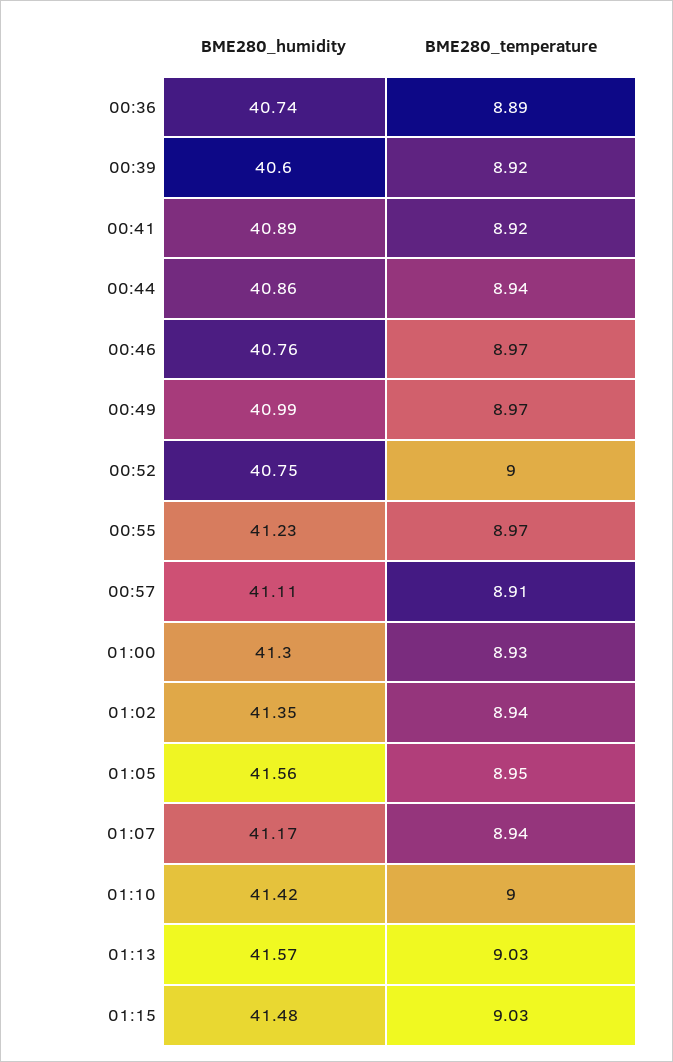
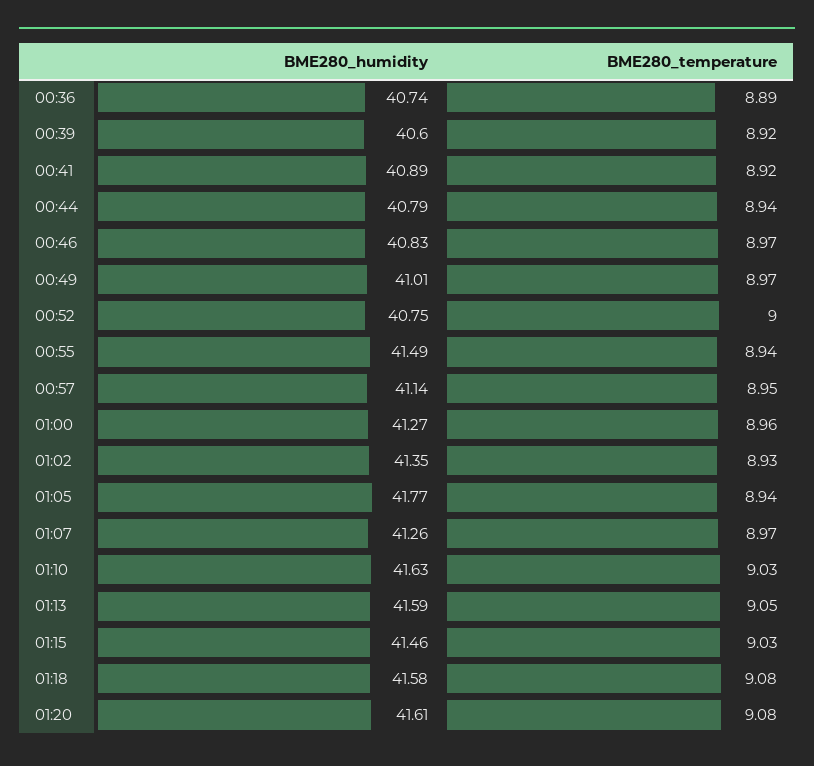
BME280_humidity, 00:44: 40.86 -> 40.79
BME280_humidity, 00:46: 40.76 -> 40.83
BME280_humidity, 00:49: 40.99 -> 41.01
BME280_humidity, 00:55: 41.23 -> 41.49
BME280_temperature, 00:55: 8.97 -> 8.94
BME280_humidity, 00:57: 41.11 -> 41.14
BME280_temperature, 00:57: 8.91 -> 8.95
BME280_humidity, 01:00: 41.3 -> 41.27
BME280_temperature, 01:00: 8.93 -> 8.96
BME280_temperature, 01:02: 8.94 -> 8.93
BME280_humidity, 01:05: 41.56 -> 41.77
BME280_temperature, 01:05: 8.95 -> 8.94
BME280_humidity, 01:07: 41.17 -> 41.26
BME280_temperature, 01:07: 8.94 -> 8.97
BME280_humidity, 01:10: 41.42 -> 41.63
BME280_temperature, 01:10: 9 -> 9.03
BME280_humidity, 01:13: 41.57 -> 41.59
BME280_temperature, 01:13: 9.03 -> 9.05
BME280_humidity, 01:15: 41.48 -> 41.46
BME280_humidity, 01:18: none -> 41.58
BME280_temperature, 01:18: none -> 9.08
BME280_humidity, 01:20: none -> 41.61
BME280_temperature, 01:20: none -> 9.08

